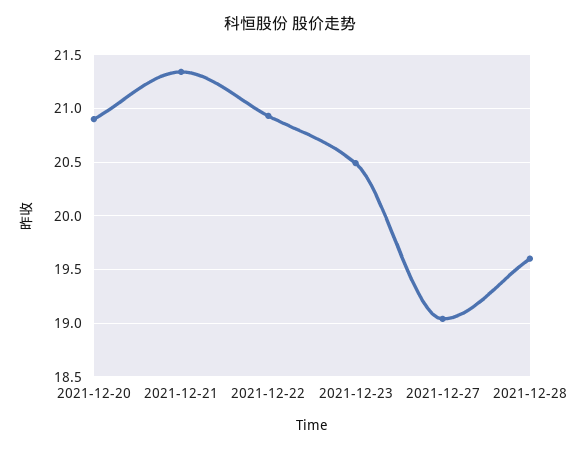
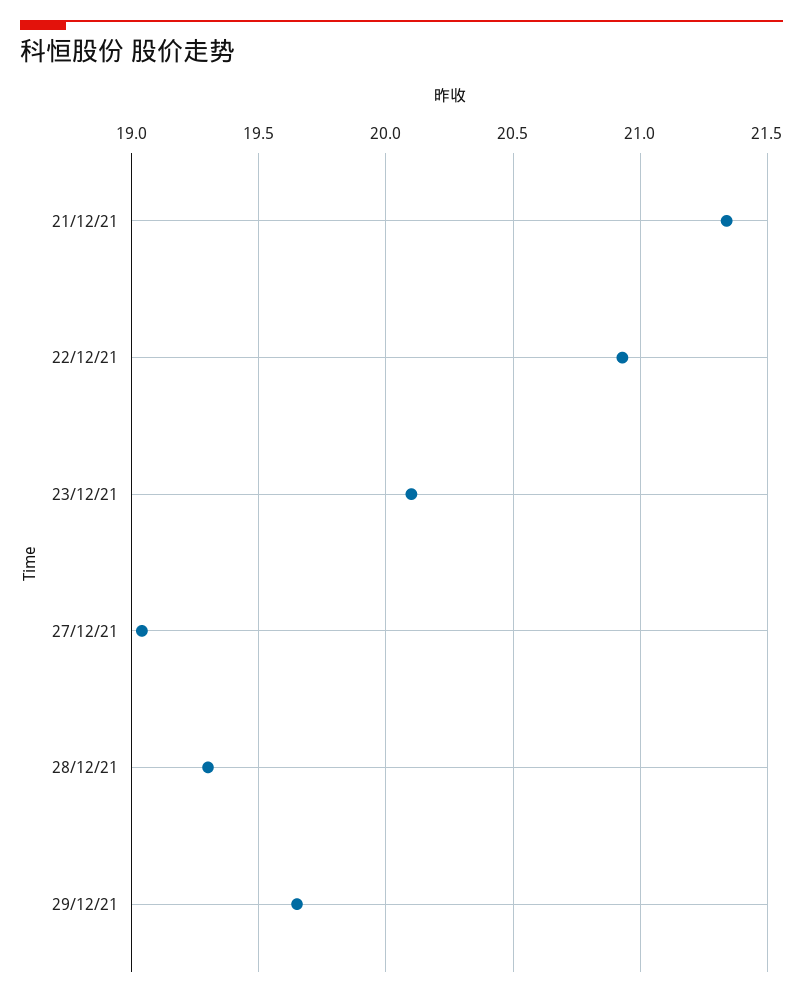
2021-12-20: 20.9 -> none
2021-12-23: 20.5 -> 20.1
2021-12-28: 19.6 -> 19.3
29/12/21: none -> 19.65

